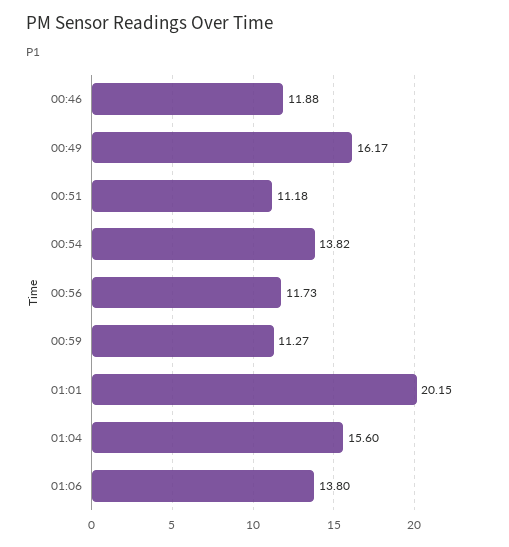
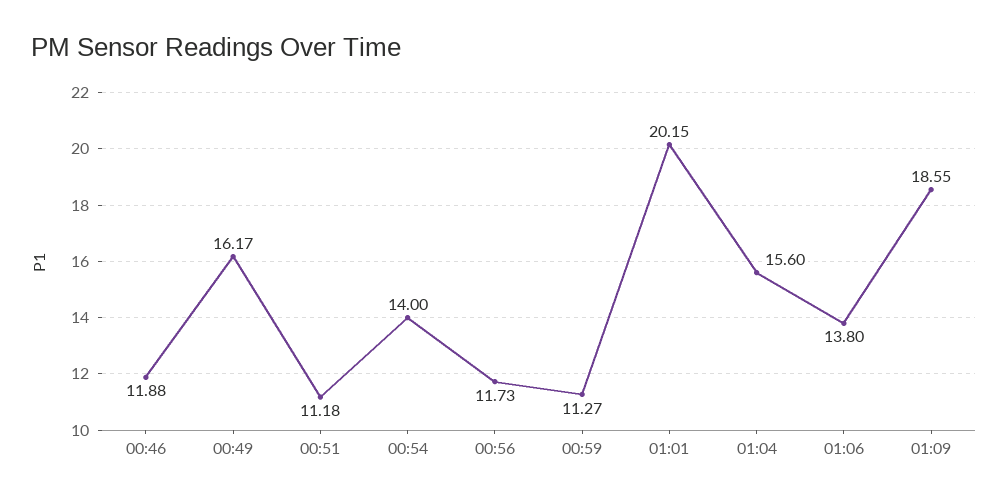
00:54: 13.82 -> 14
01:09: none -> 18.55

